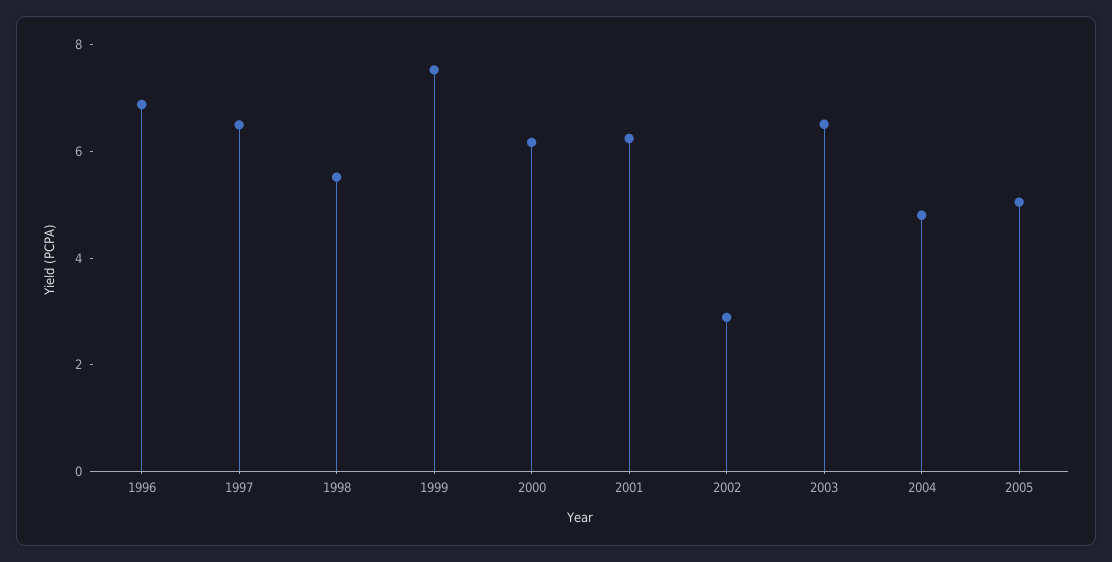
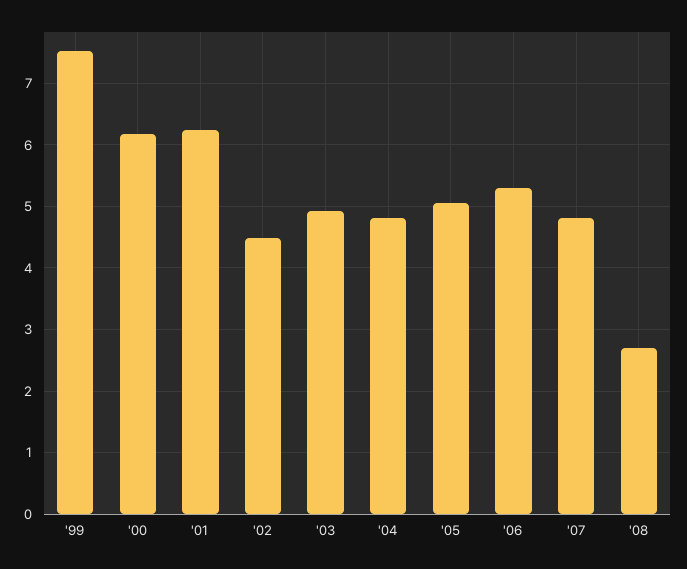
1996: 7 -> none
1997: 6.5 -> none
1998: 5.5 -> none
2002: 3 -> 4.5
2003: 6.5 -> 4.9
'06: none -> 5.3
'07: none -> 4.8
'08: none -> 2.7

